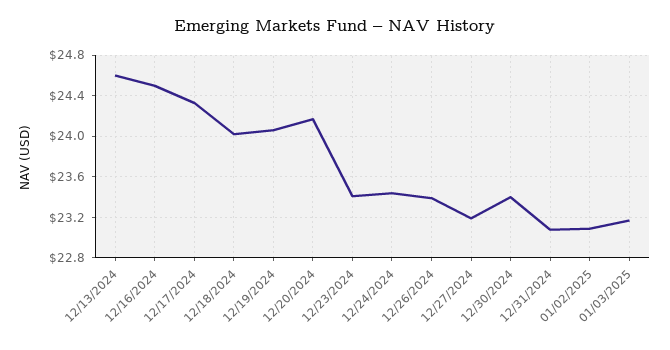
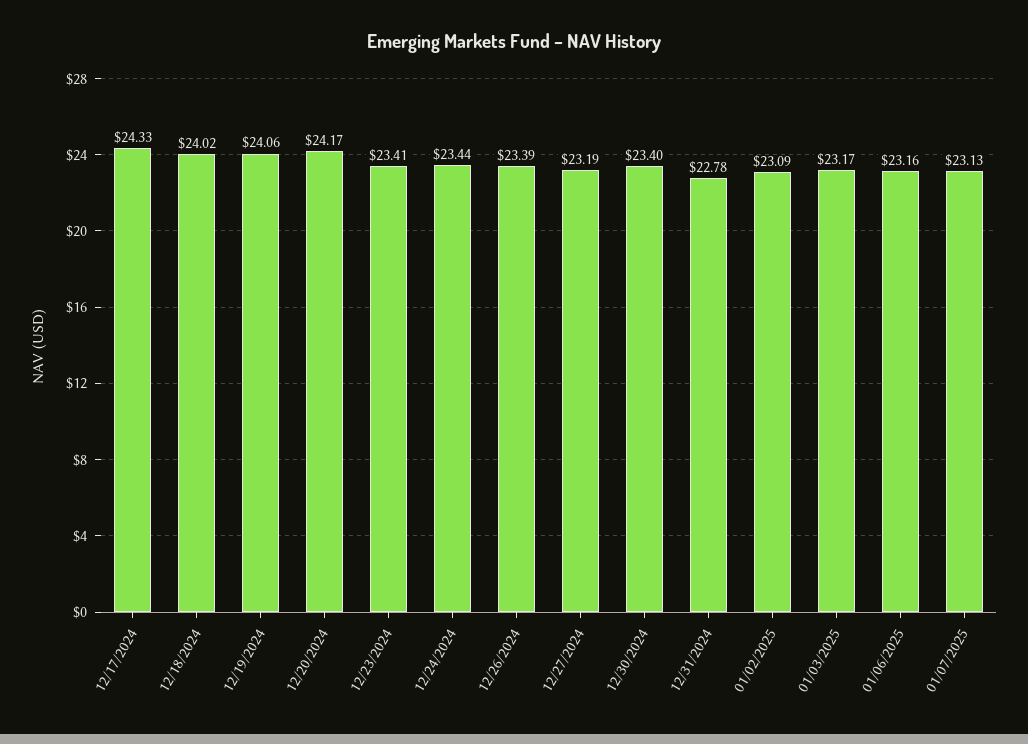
12/13/2024: 24.6 -> none
12/16/2024: 24.5 -> none
12/31/2024: 23.1 -> 22.78
01/06/2025: none -> 23.16
01/07/2025: none -> 23.13

